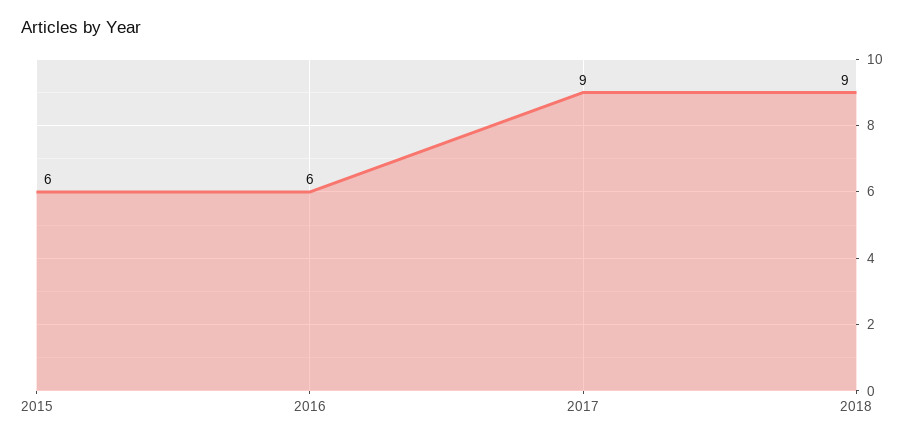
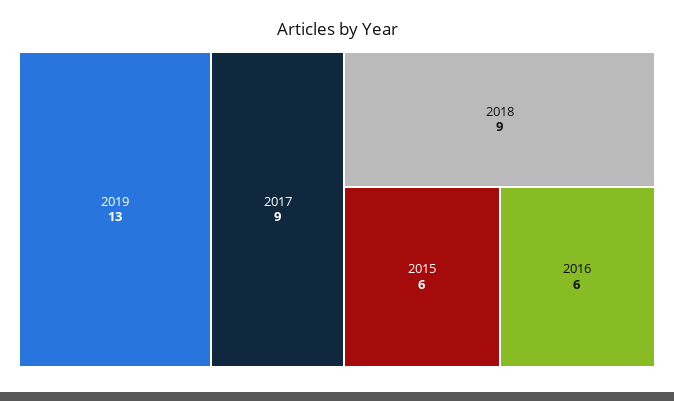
2019: none -> 13

